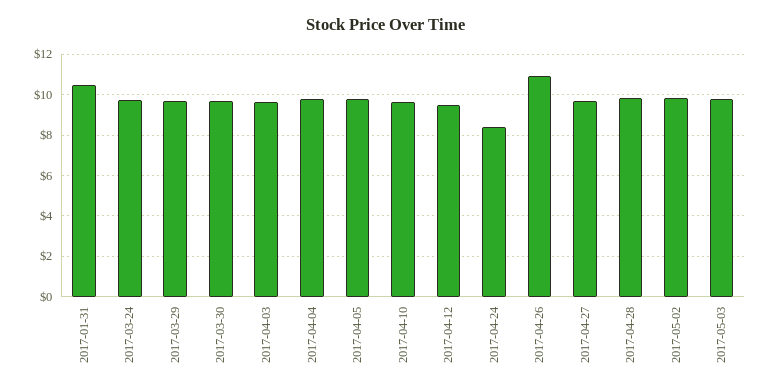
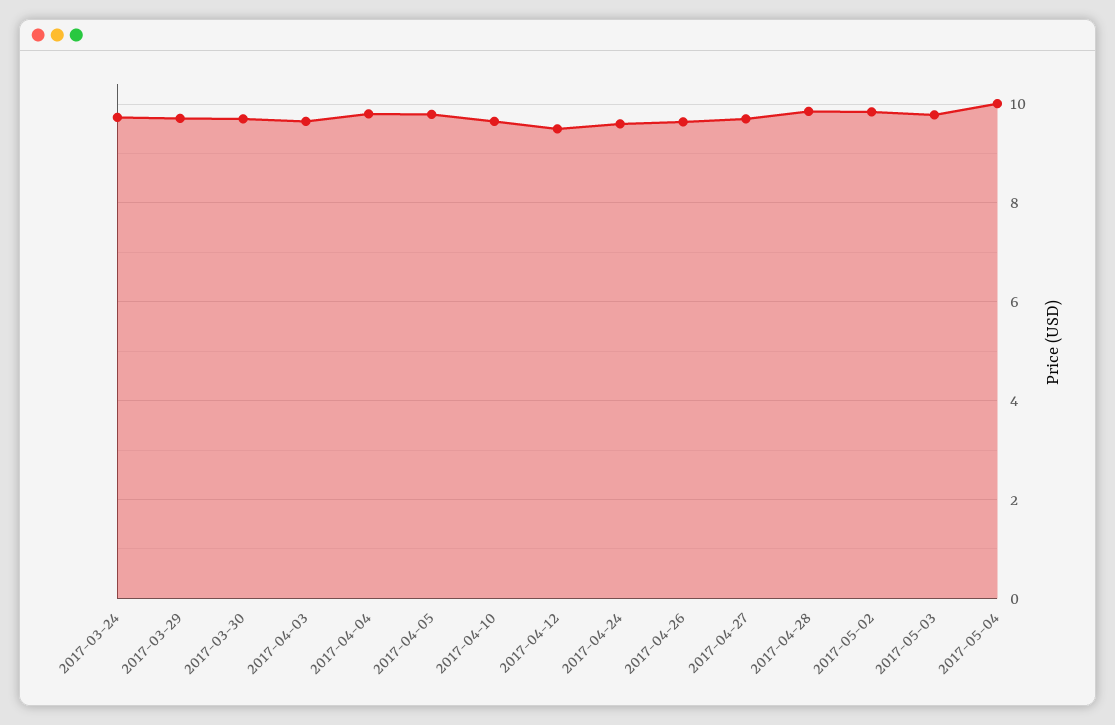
2017-01-31: 10.5 -> none
2017-04-24: 8.5 -> 9.6
2017-04-26: 11 -> 9.6
2017-05-04: none -> 10

